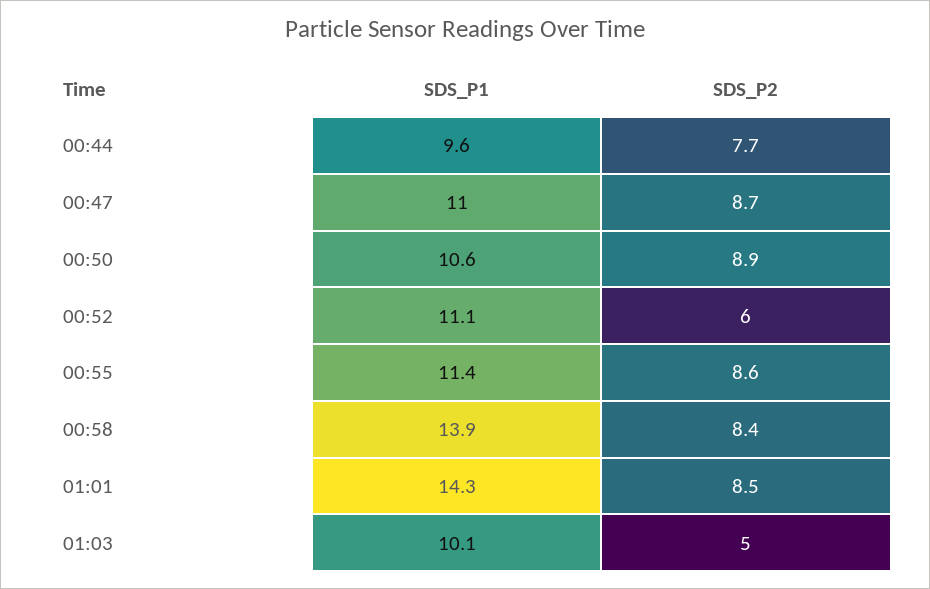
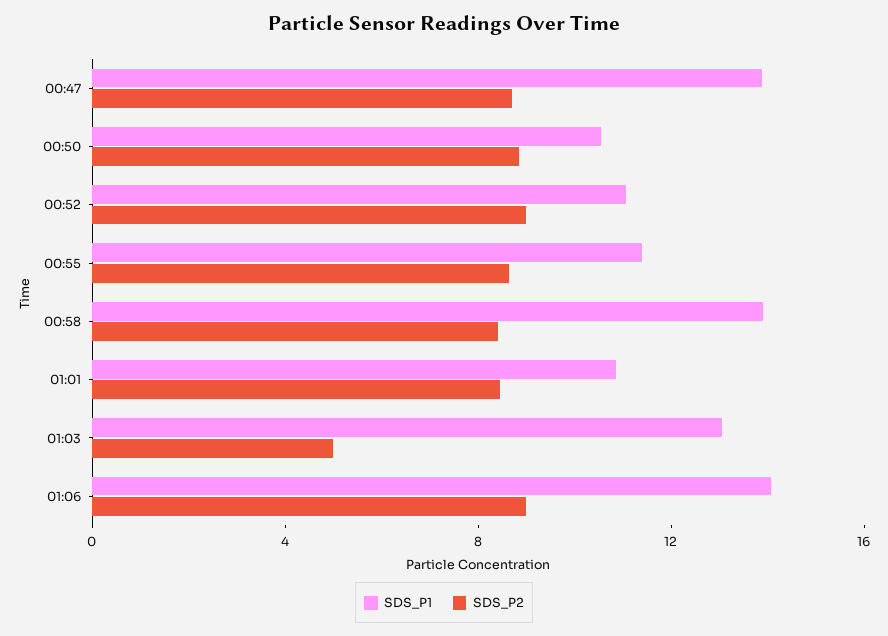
SDS_P1, 00:44: 9.6 -> none
SDS_P2, 00:44: 7.7 -> none
SDS_P1, 00:47: 11 -> 14
SDS_P2, 00:52: 6 -> 9
SDS_P1, 01:01: 14.3 -> 11
SDS_P1, 01:03: 10.1 -> 13
SDS_P1, 01:06: none -> 14
SDS_P2, 01:06: none -> 9

